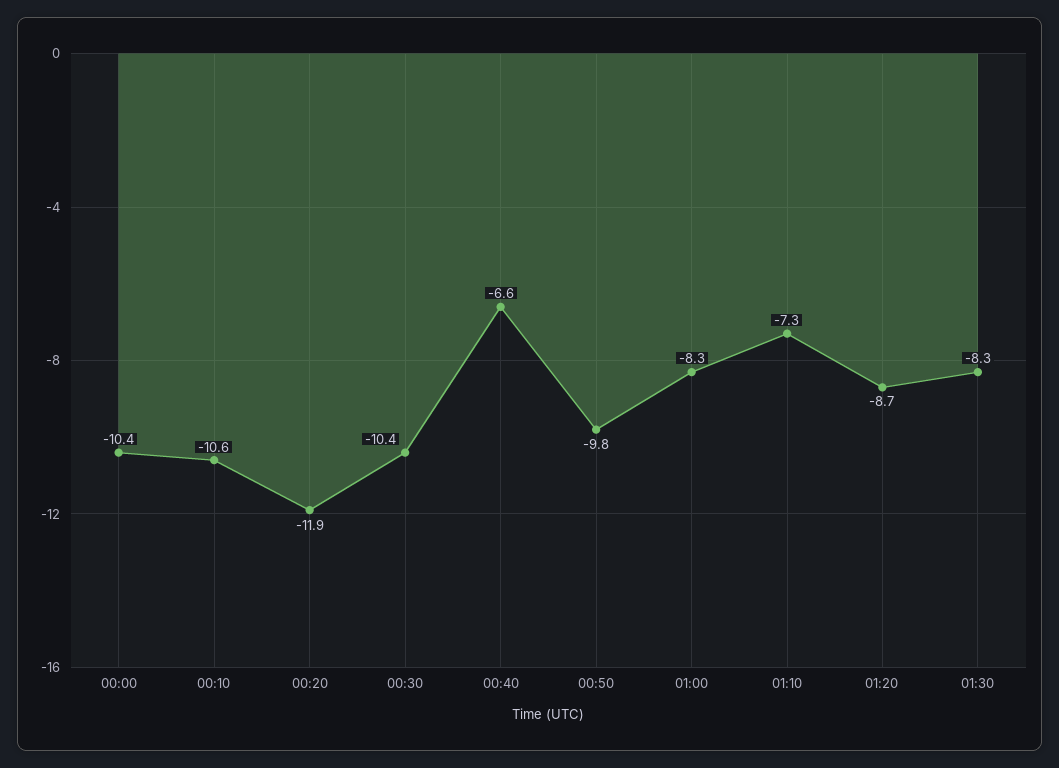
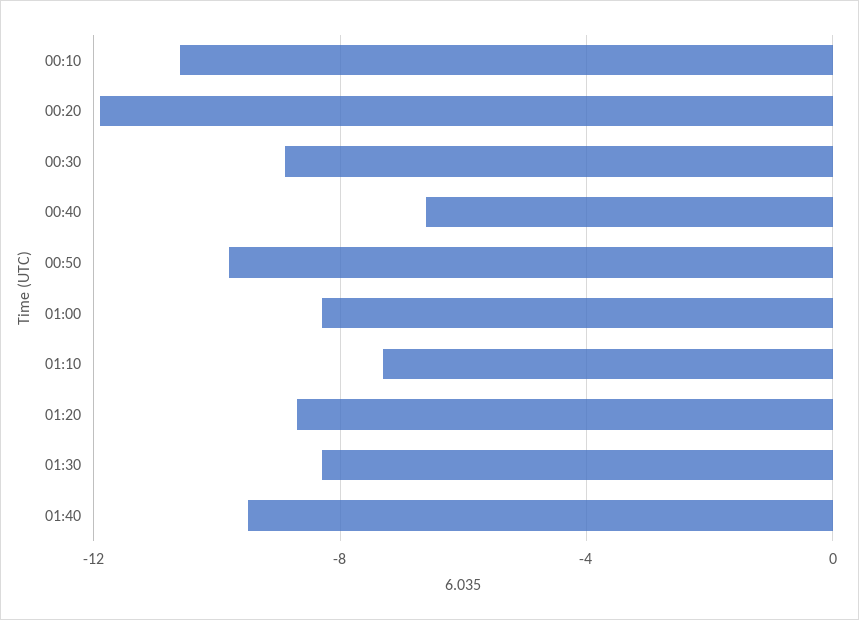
00:00: -10.4 -> none
00:30: -10.4 -> -9
01:40: none -> -9.5

